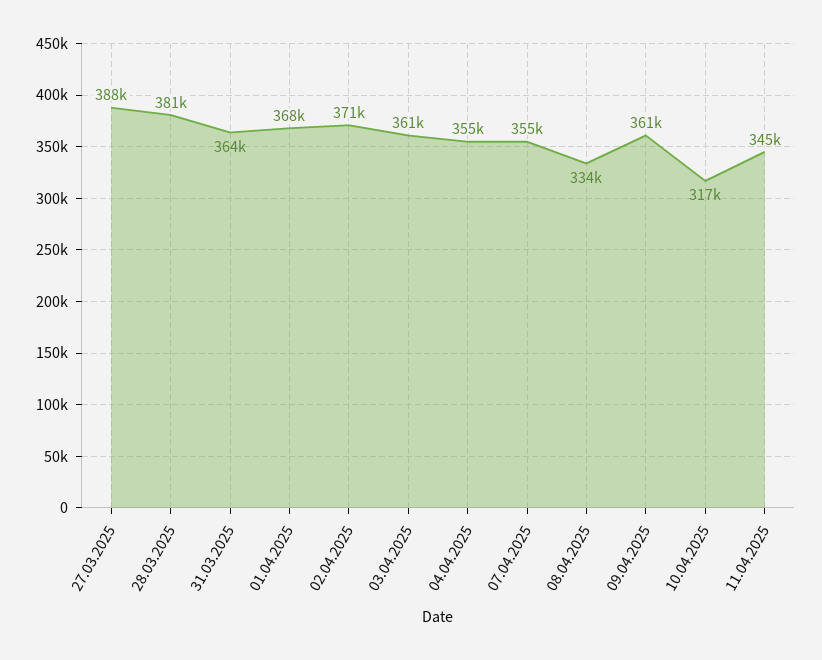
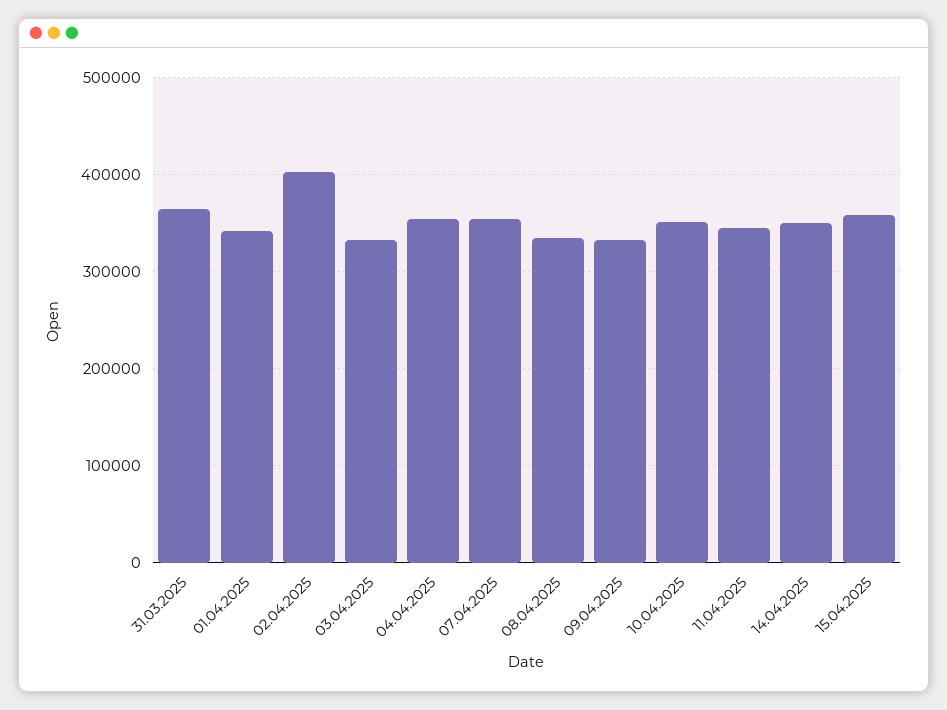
27.03.2025: 388000 -> none
28.03.2025: 381000 -> none
01.04.2025: 368000 -> 340000
02.04.2025: 371000 -> 400000
03.04.2025: 361000 -> 330000
09.04.2025: 361000 -> 330000
10.04.2025: 317000 -> 350000
14.04.2025: none -> 350000
15.04.2025: none -> 360000

